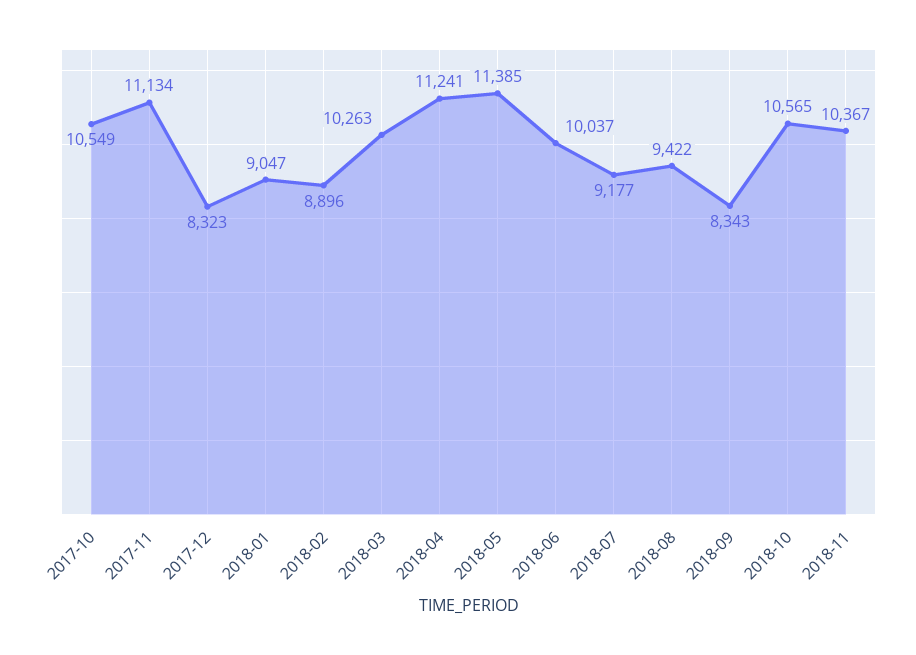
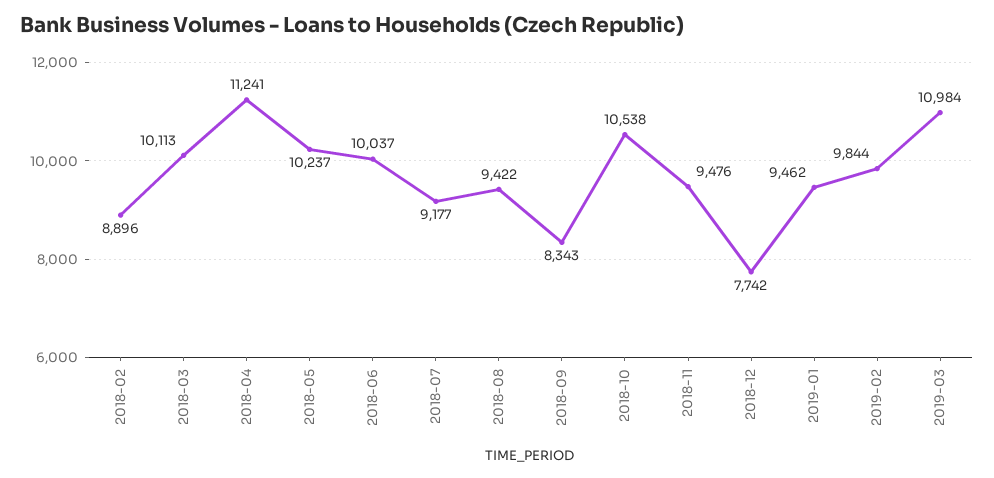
2017-10: 10549 -> none
2017-11: 11134 -> none
2017-12: 8323 -> none
2018-01: 9047 -> none
2018-03: 10263 -> 10113
2018-05: 11385 -> 10237
2018-10: 10565 -> 10538
2018-11: 10367 -> 9476
2018-12: none -> 7742
2019-01: none -> 9462
2019-02: none -> 9844
2019-03: none -> 10984

